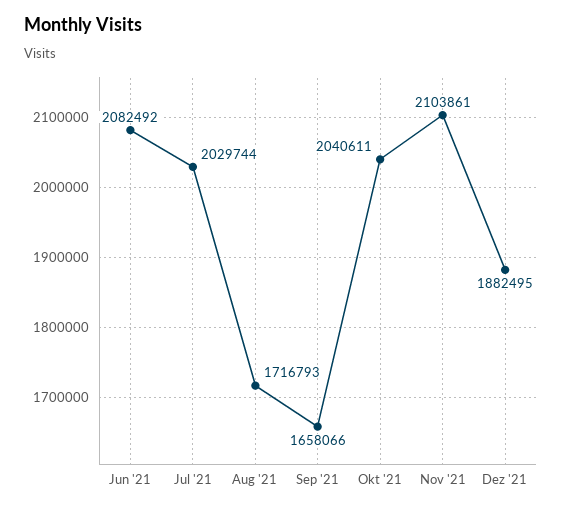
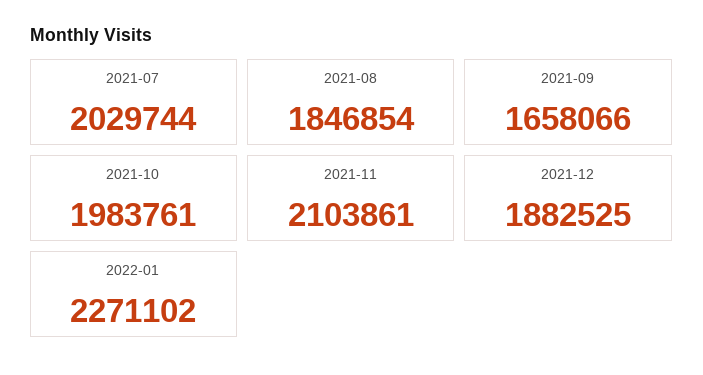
Jun '21: 2082492 -> none
Aug '21: 1716793 -> 1846854
Okt '21: 2040611 -> 1983761
Dez '21: 1882495 -> 1882525
2022-01: none -> 2271102

